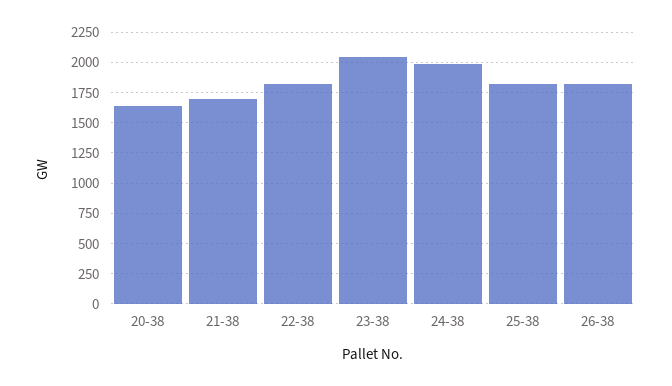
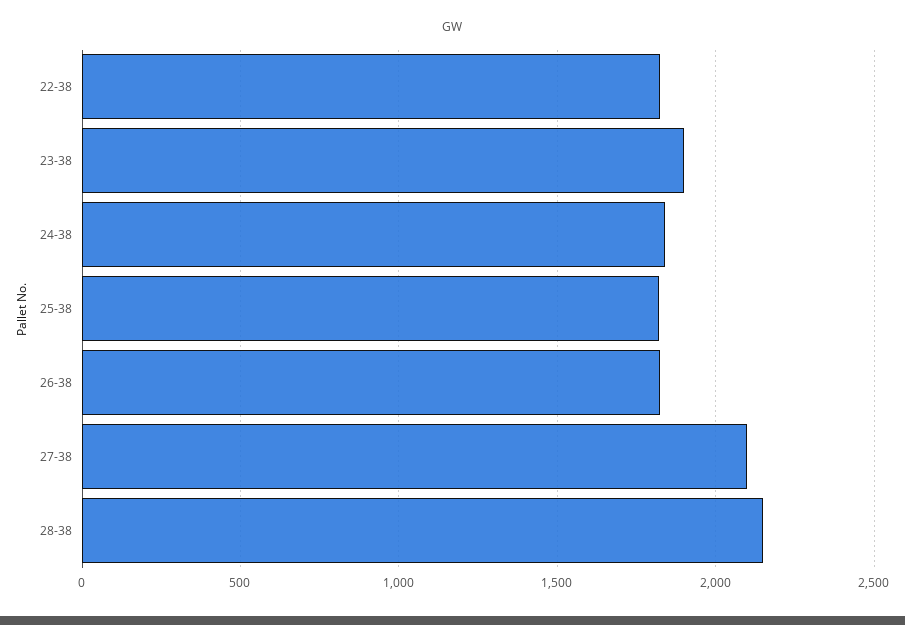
20-38: 1650 -> none
21-38: 1700 -> none
23-38: 2050 -> 1900
24-38: 2000 -> 1850
27-38: none -> 2100
28-38: none -> 2150

